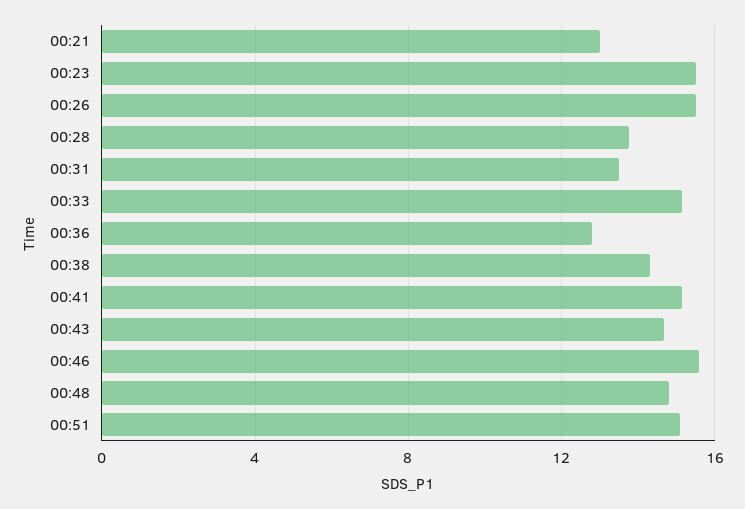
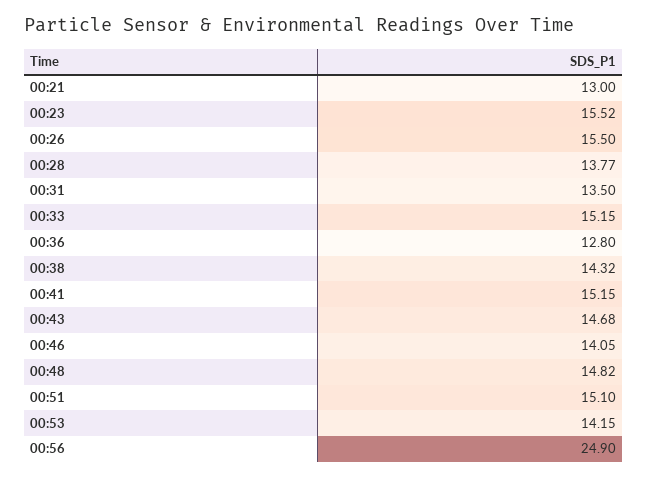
00:46: 15.5 -> 14.05
00:53: none -> 14.15
00:56: none -> 24.9

